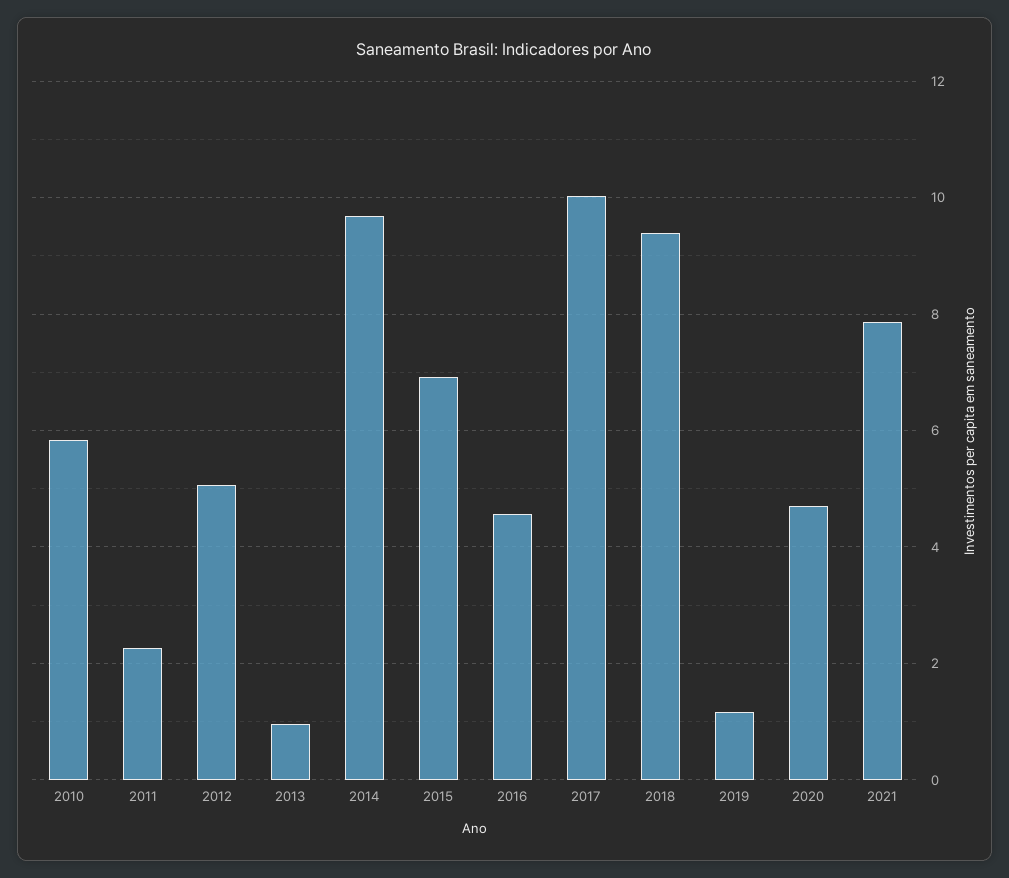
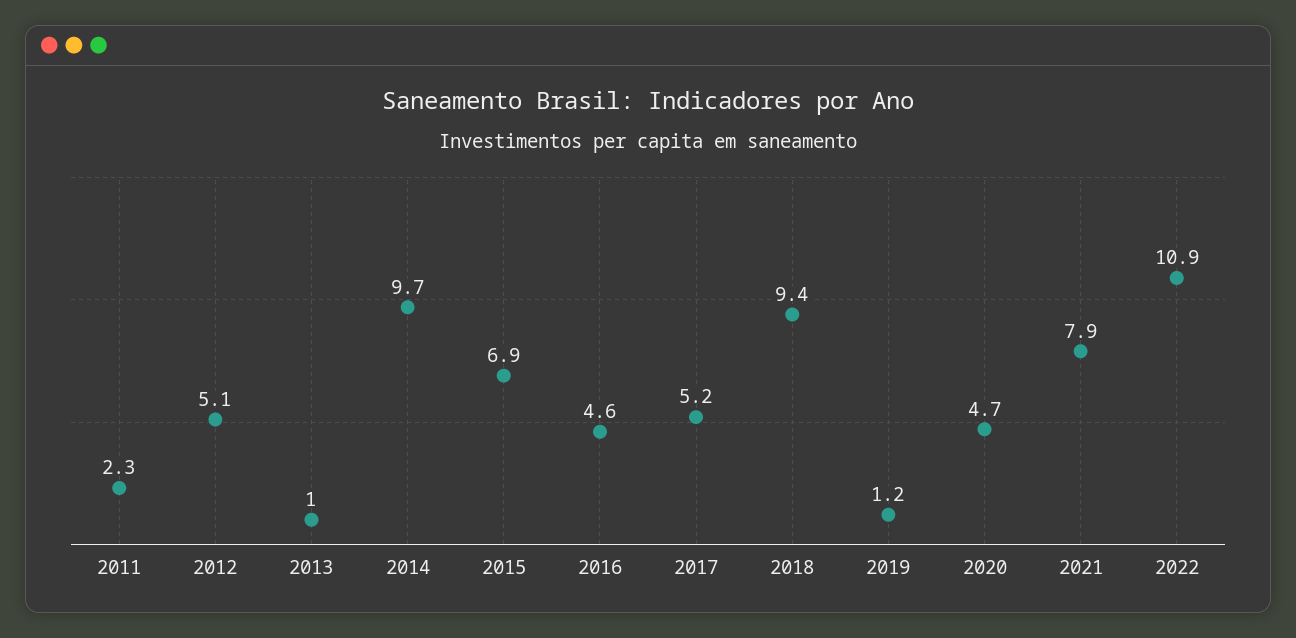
2010: 5.8 -> none
2017: 10 -> 5.2
2022: none -> 10.9

